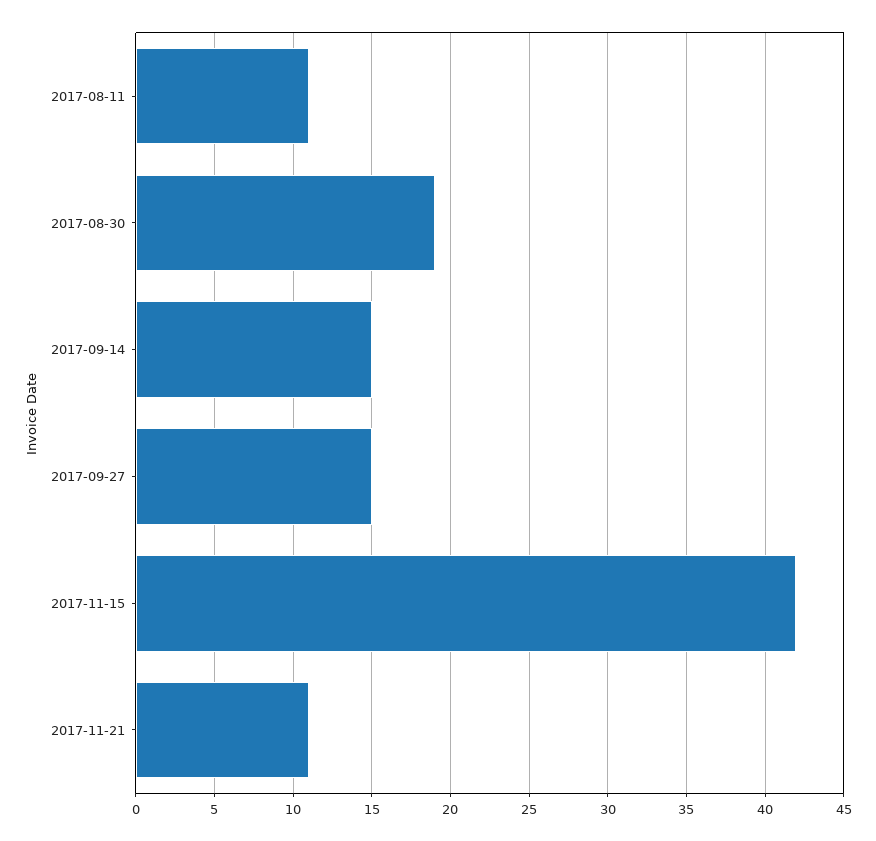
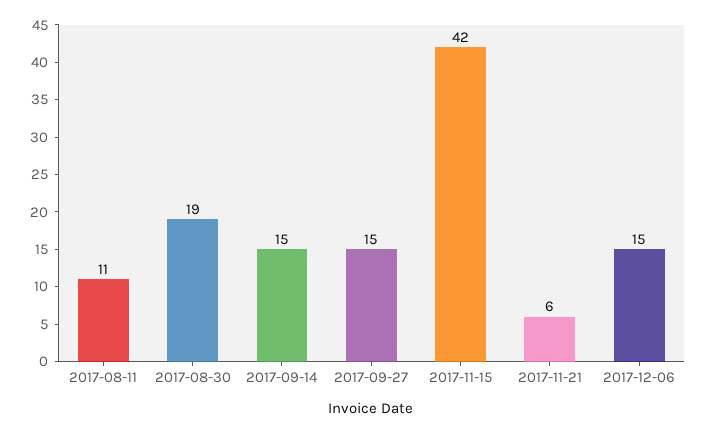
2017-11-21: 11 -> 6
2017-12-06: none -> 15

